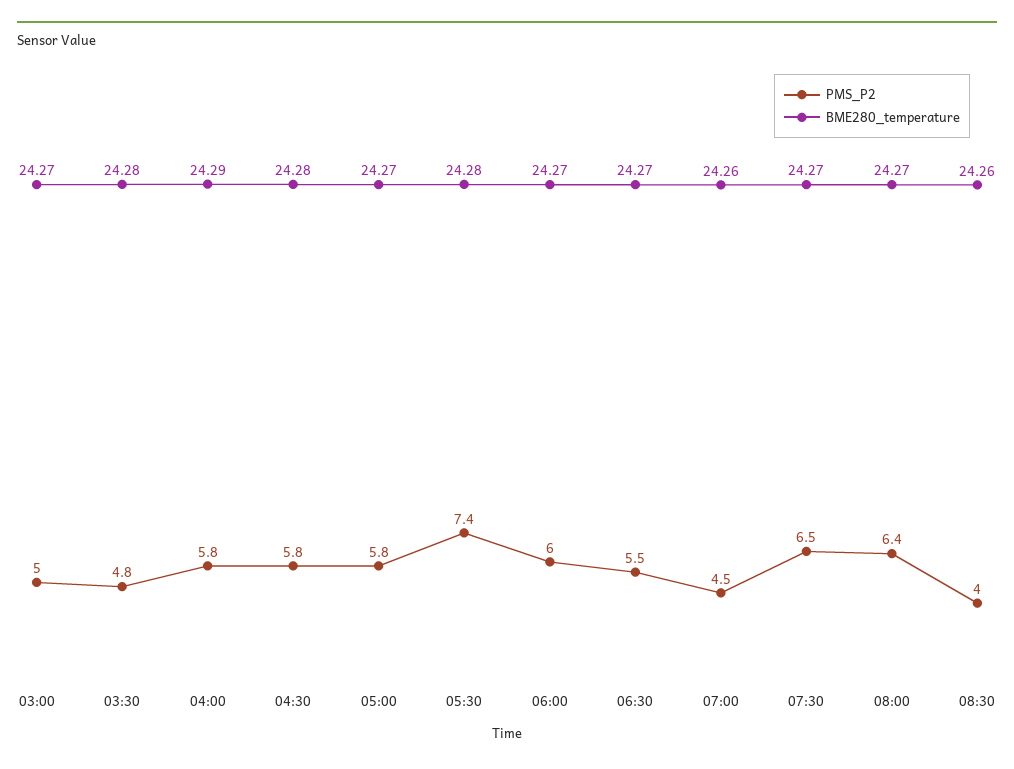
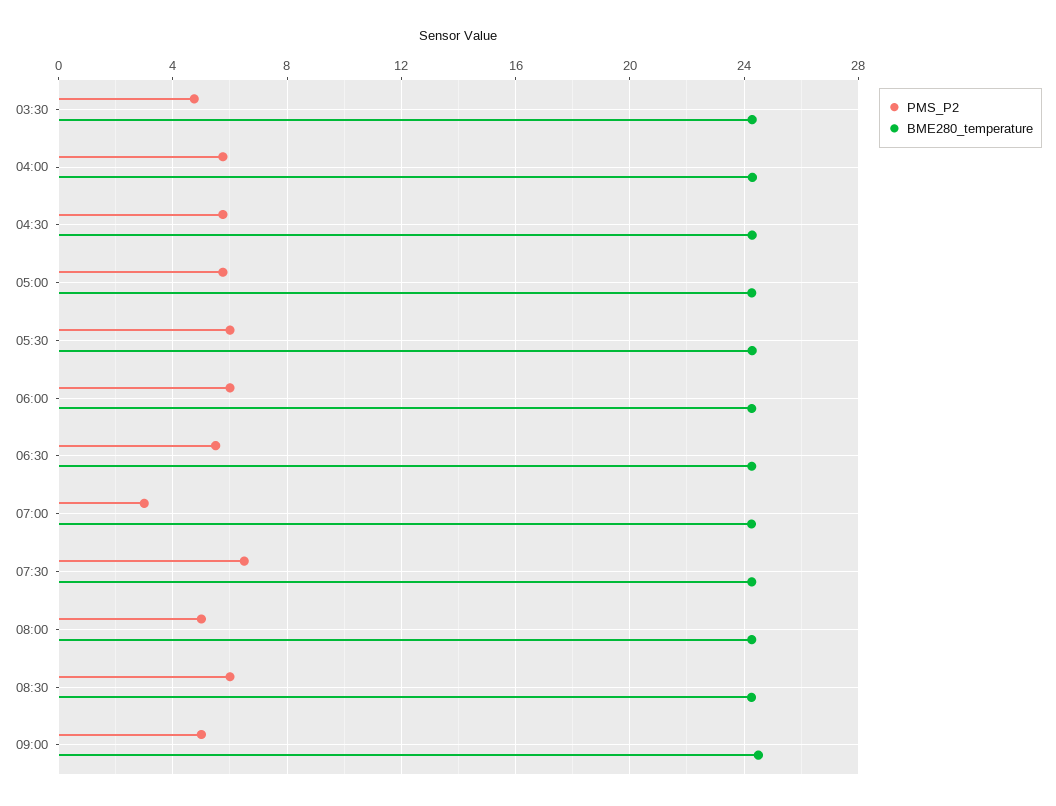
PMS_P2, 03:00: 5 -> none
BME280_temperature, 03:00: 24.27 -> none
PMS_P2, 05:30: 7.4 -> 6
PMS_P2, 07:00: 4.5 -> 3
PMS_P2, 08:00: 6.4 -> 5
PMS_P2, 08:30: 4 -> 6
PMS_P2, 09:00: none -> 5
BME280_temperature, 09:00: none -> 24.5

